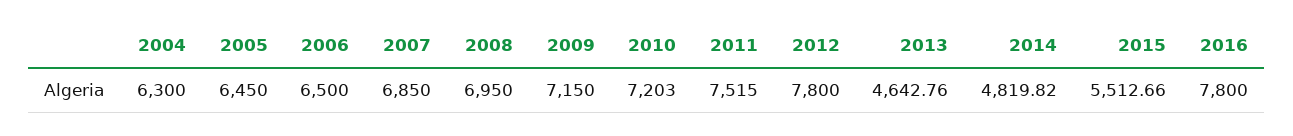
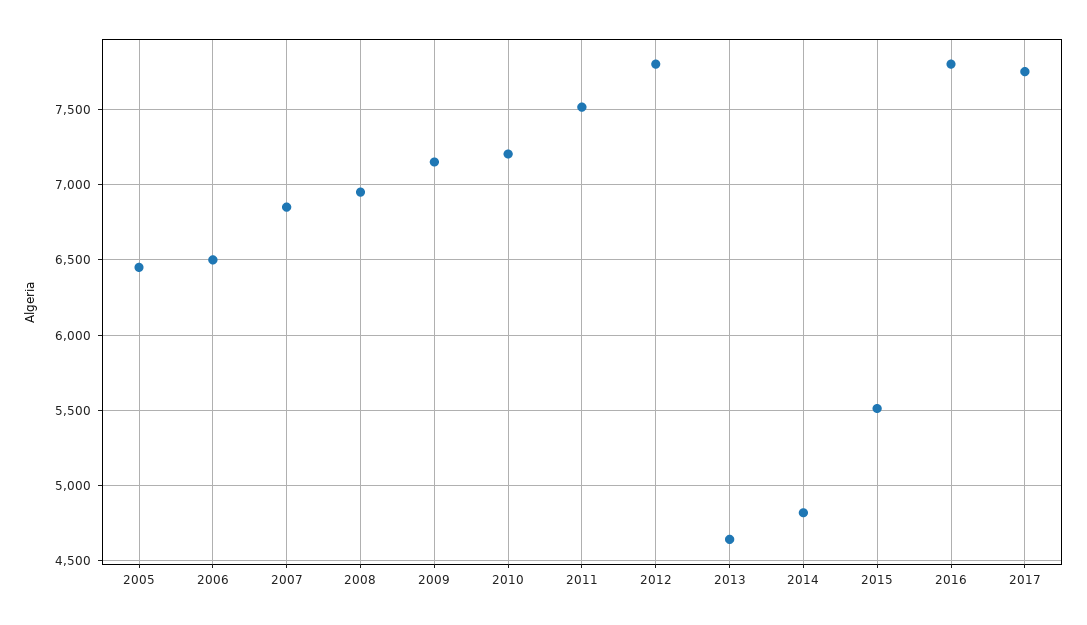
2004: 6300 -> none
2017: none -> 7750

